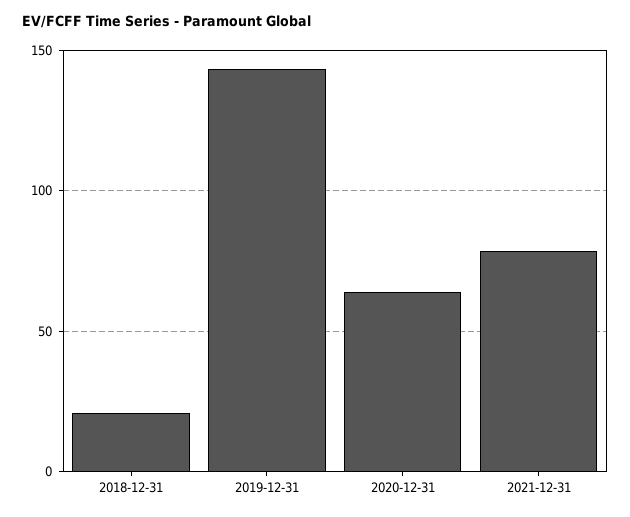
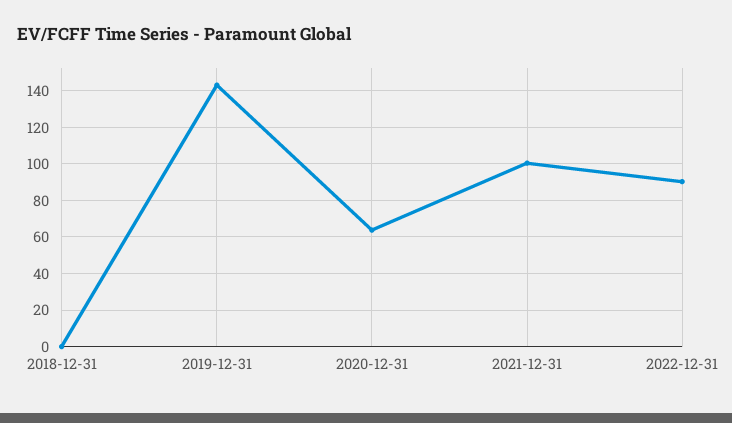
2018-12-31: 20 -> 0
2021-12-31: 80 -> 100
2022-12-31: none -> 90

